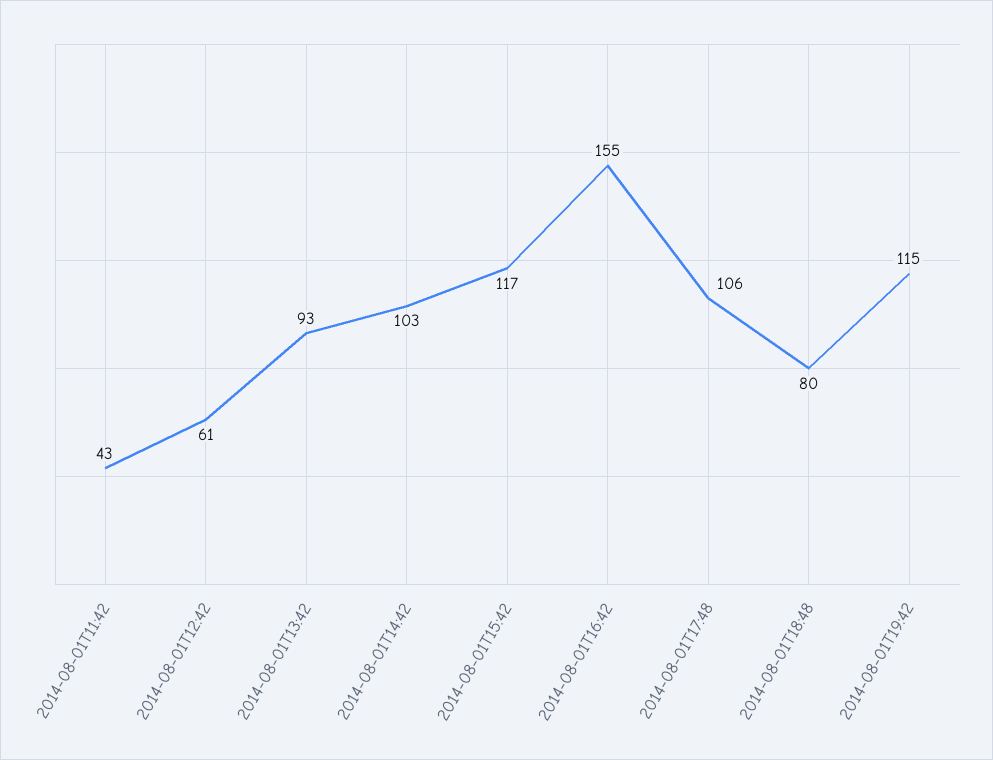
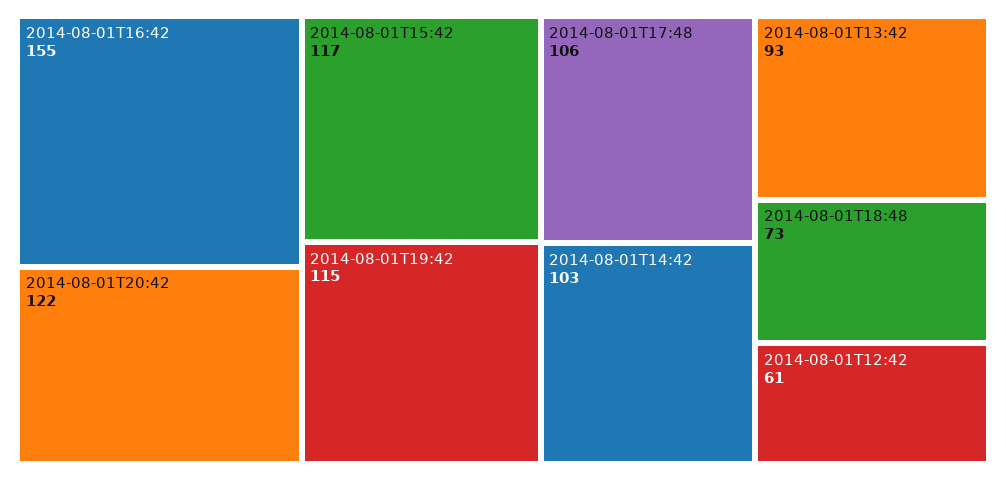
2014-08-01T11:42: 43 -> none
2014-08-01T18:48: 80 -> 73
2014-08-01T20:42: none -> 122

